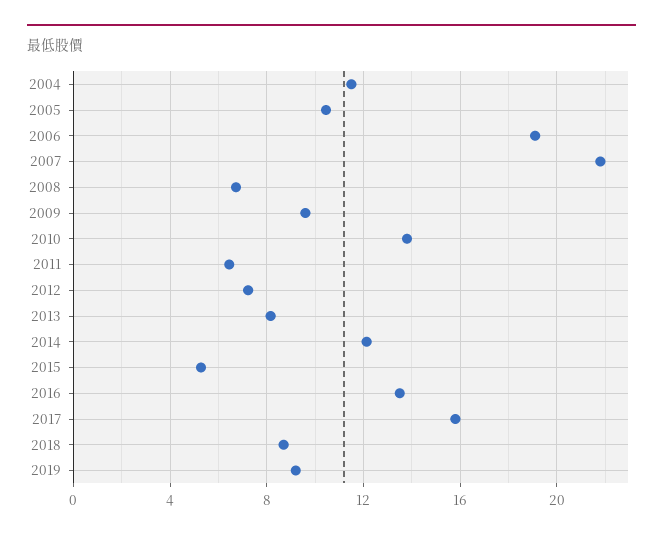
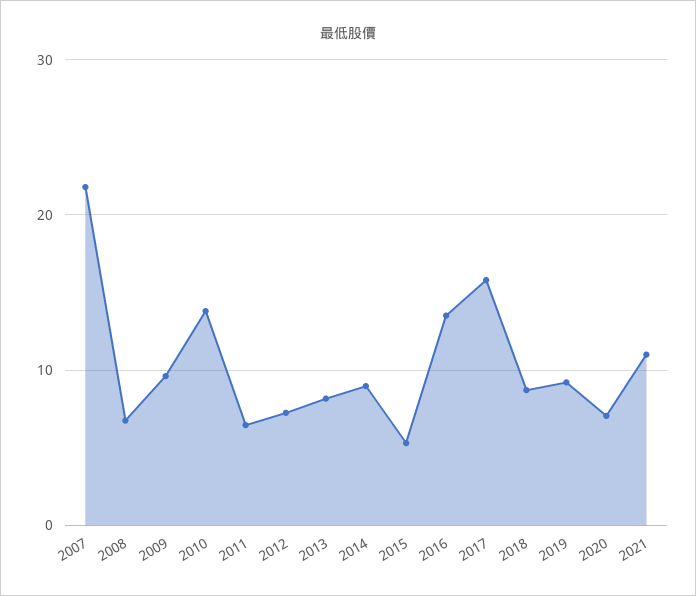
2004: 11.5 -> none
2005: 10.5 -> none
2006: 19 -> none
2014: 12 -> 9
2020: none -> 7
2021: none -> 11

